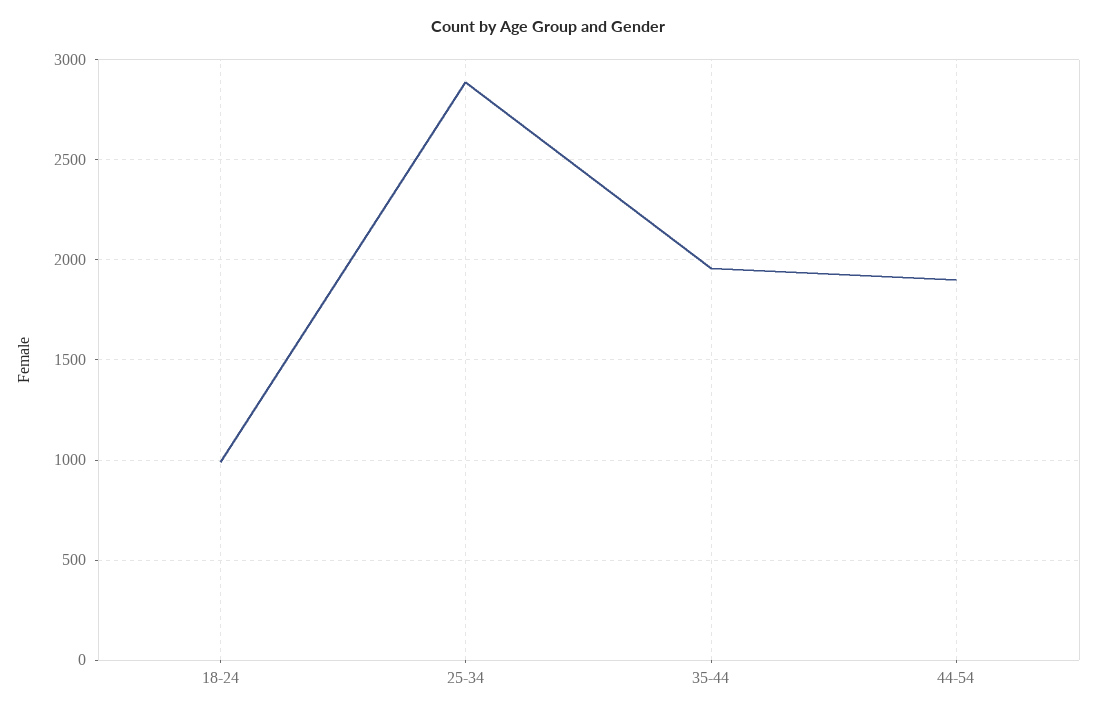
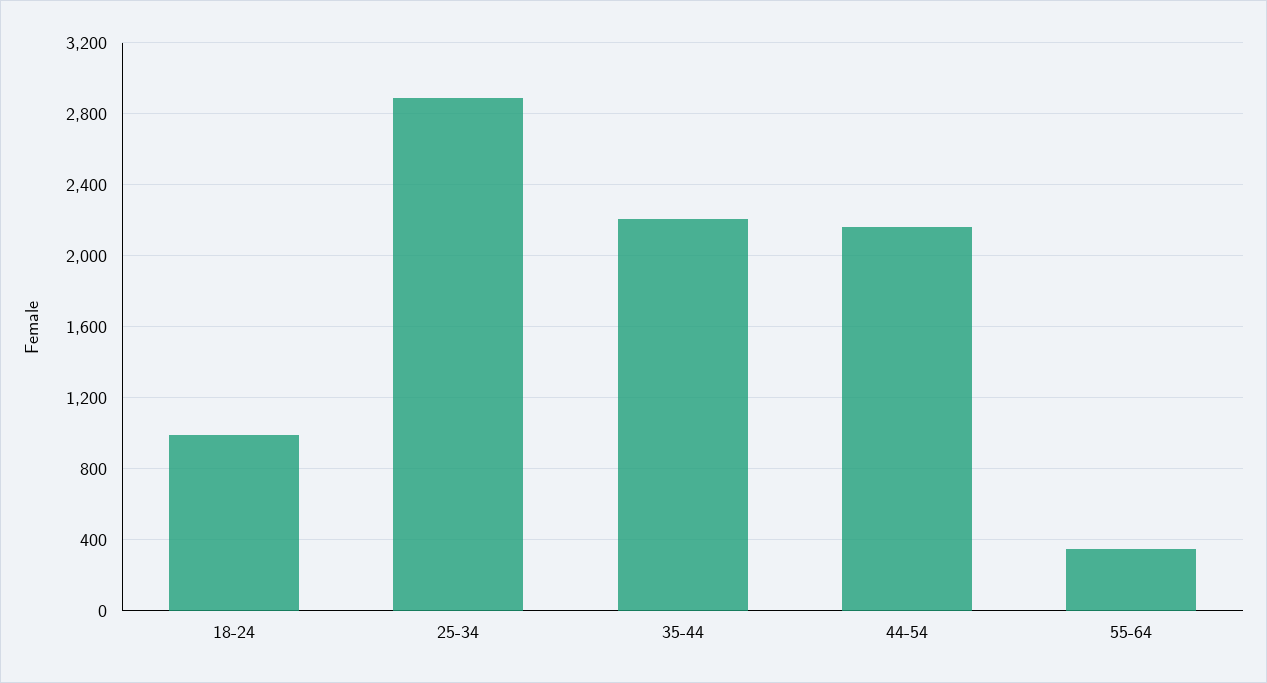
35-44: 1950 -> 2200
44-54: 1900 -> 2150
55-64: none -> 350

